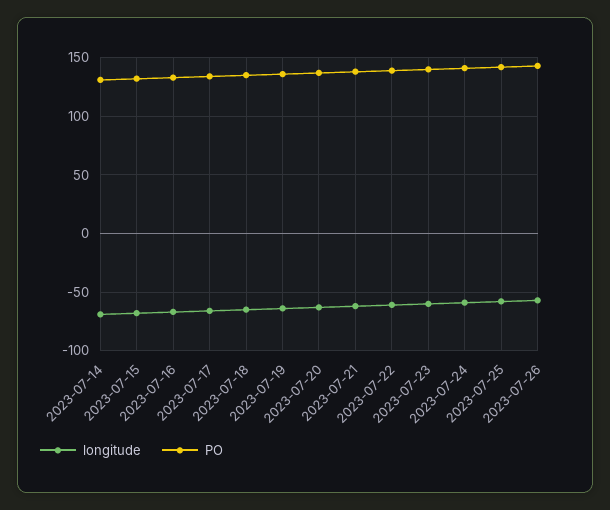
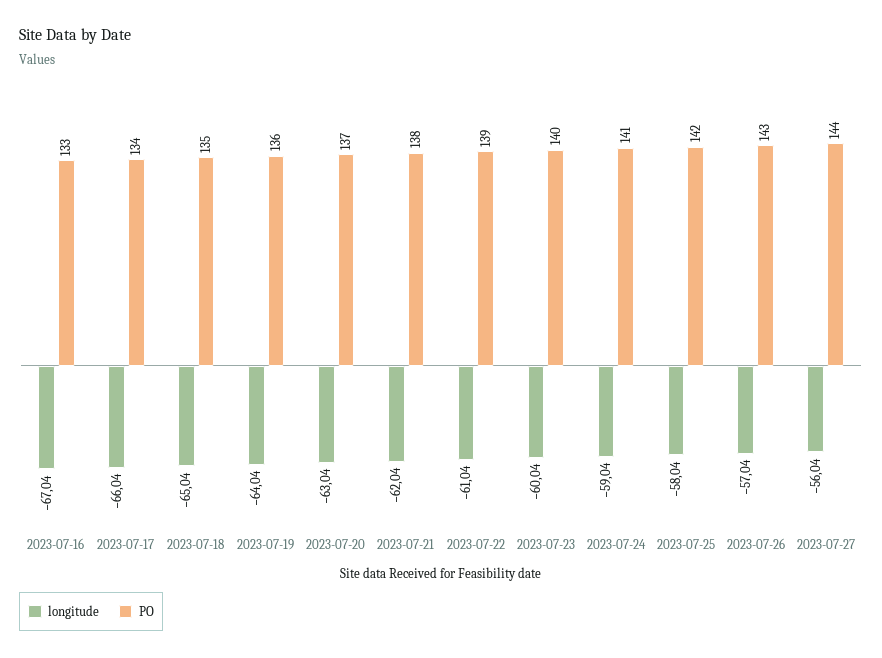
longitude, 2023-07-14: -70 -> none
PO, 2023-07-14: 130 -> none
longitude, 2023-07-15: -70 -> none
PO, 2023-07-15: 130 -> none
longitude, 2023-07-27: none -> -56.04
PO, 2023-07-27: none -> 144

